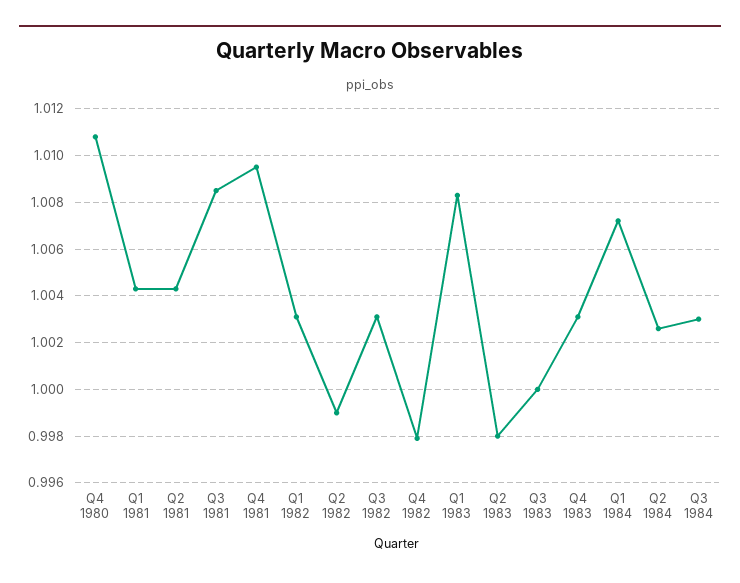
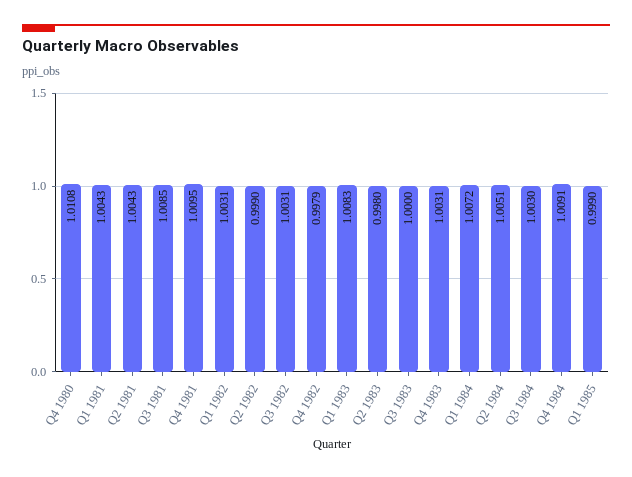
Q2 1984: 1.0025 -> 1.0051
Q4 1984: none -> 1.0091
Q1 1985: none -> 0.999

